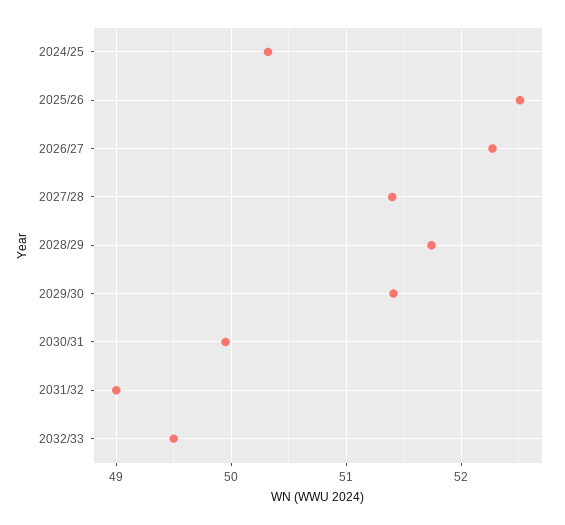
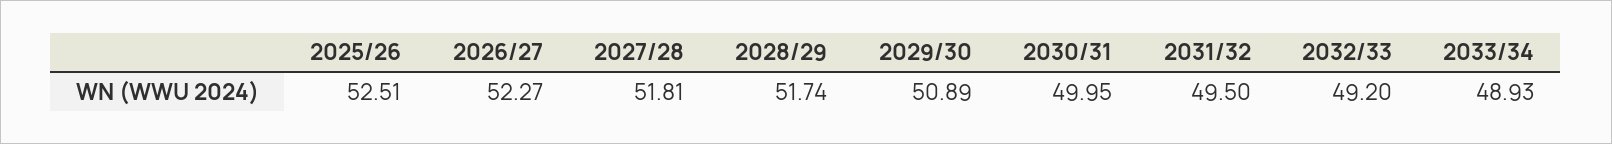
2024/25: 50.3 -> none
2027/28: 51.4 -> 51.81
2029/30: 51.4 -> 50.89
2031/32: 49 -> 49.5
2032/33: 49.5 -> 49.2
2033/34: none -> 48.93

